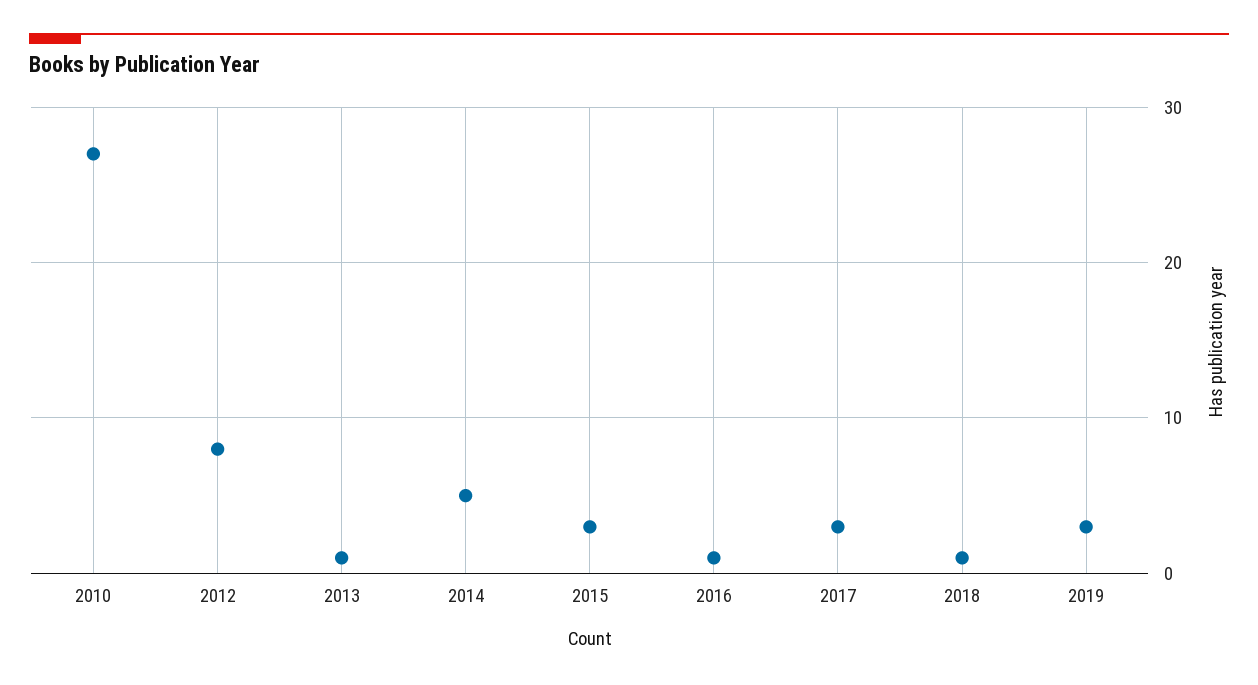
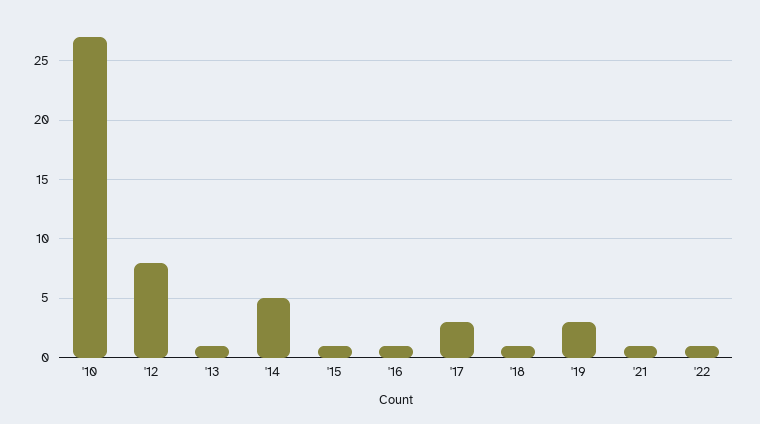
2015: 3 -> 1
'21: none -> 1
'22: none -> 1

